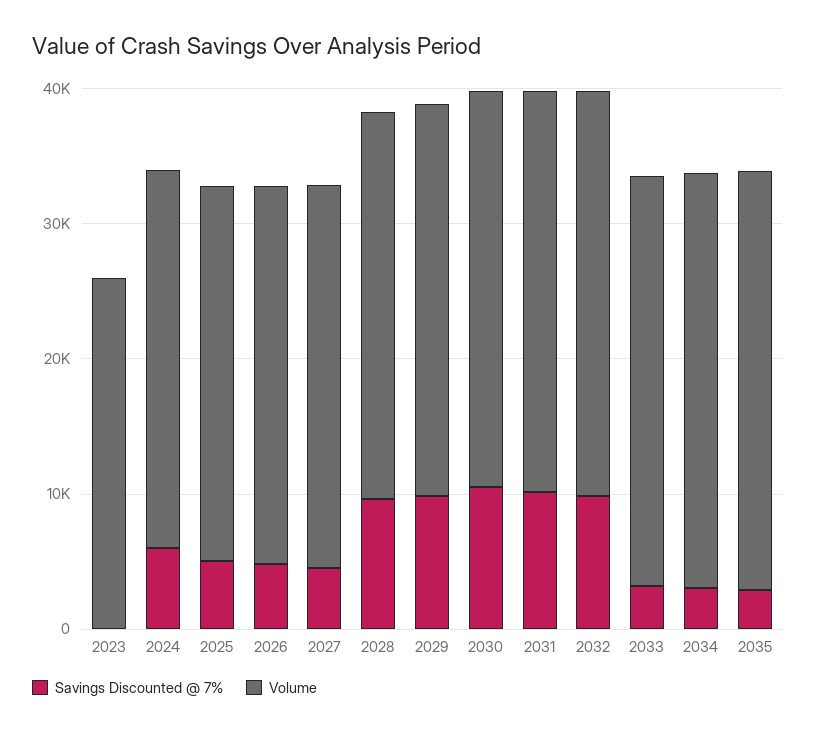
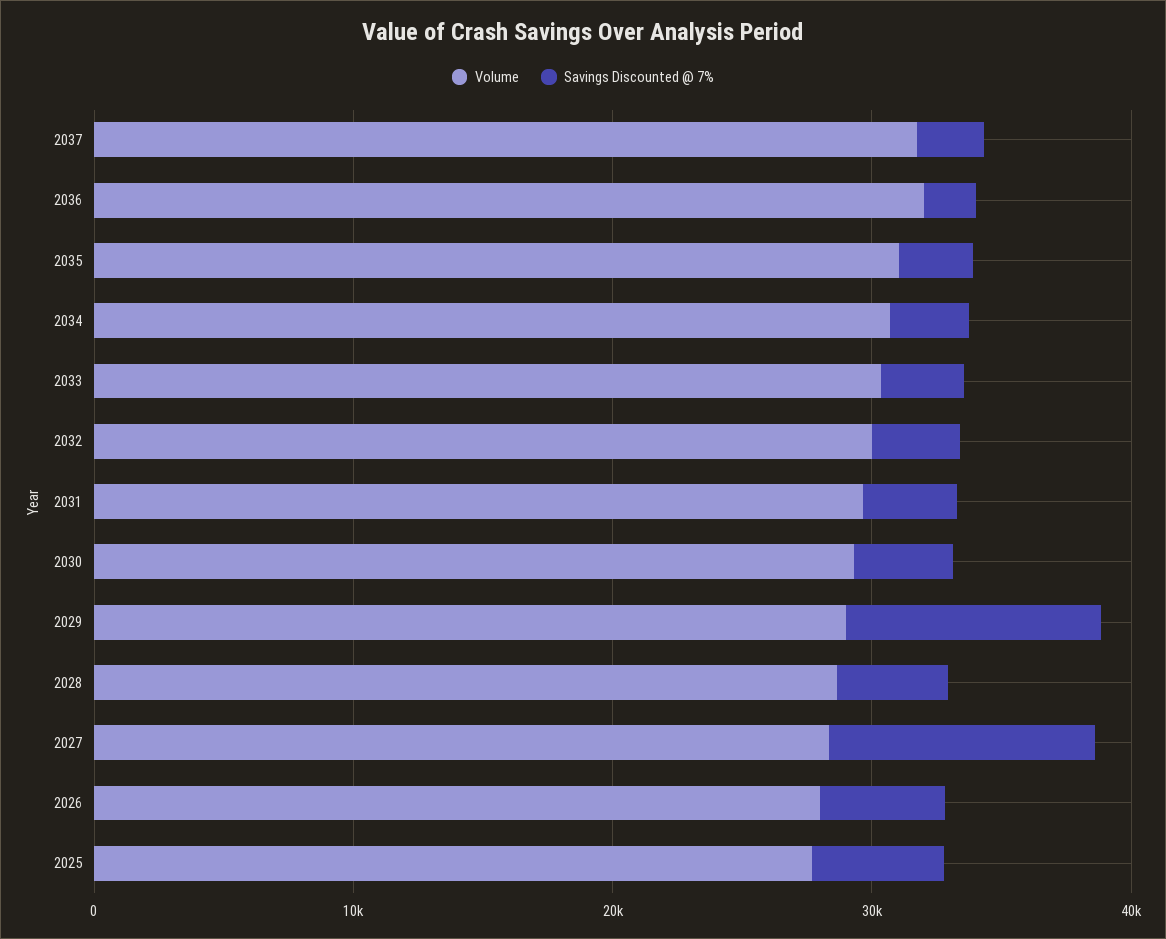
Savings Discounted @ 7%, 2023: 0 -> none
Volume, 2023: 26000 -> none
Savings Discounted @ 7%, 2024: 6000 -> none
Volume, 2024: 28000 -> none
Savings Discounted @ 7%, 2027: 4000 -> 10000
Savings Discounted @ 7%, 2028: 10000 -> 4000
Savings Discounted @ 7%, 2030: 10000 -> 4000
Savings Discounted @ 7%, 2031: 10000 -> 4000
Savings Discounted @ 7%, 2032: 10000 -> 4000
Volume, 2037: none -> 32000
Savings Discounted @ 7%, 2037: none -> 2000
Volume, 2036: none -> 32000
Savings Discounted @ 7%, 2036: none -> 2000

